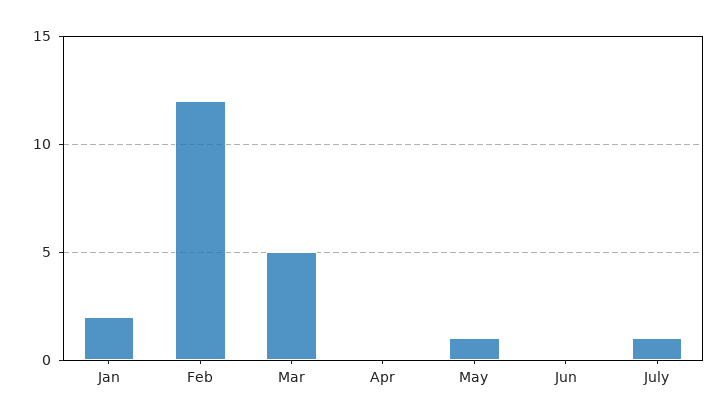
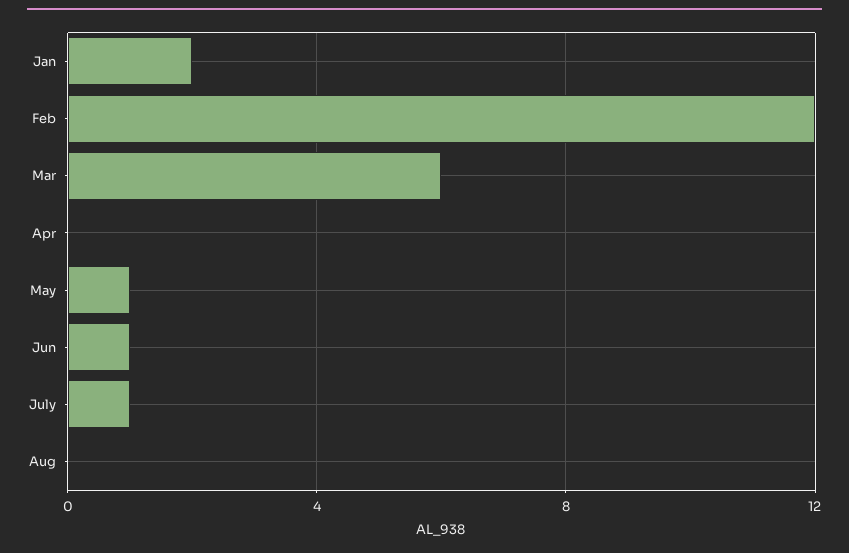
Mar: 5 -> 6
Jun: 0 -> 1
Aug: none -> 0

